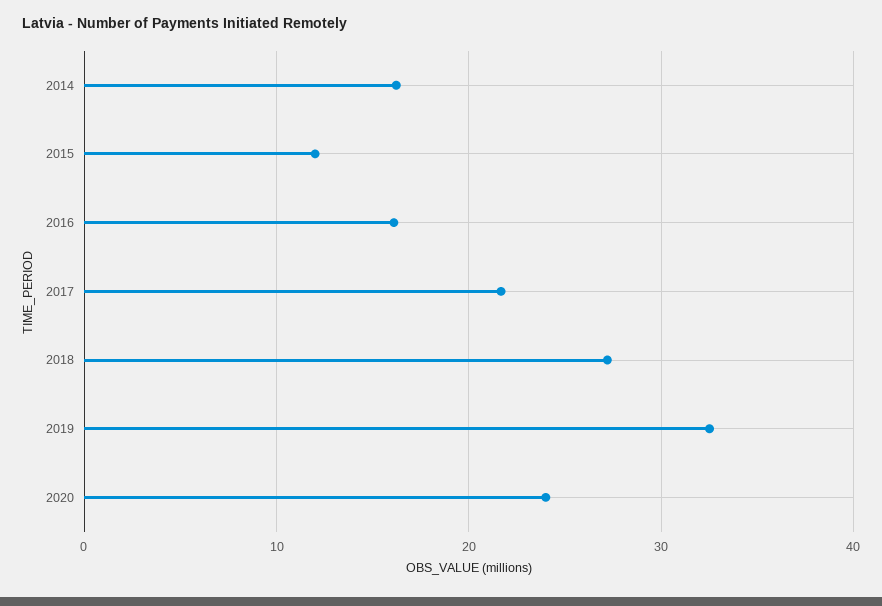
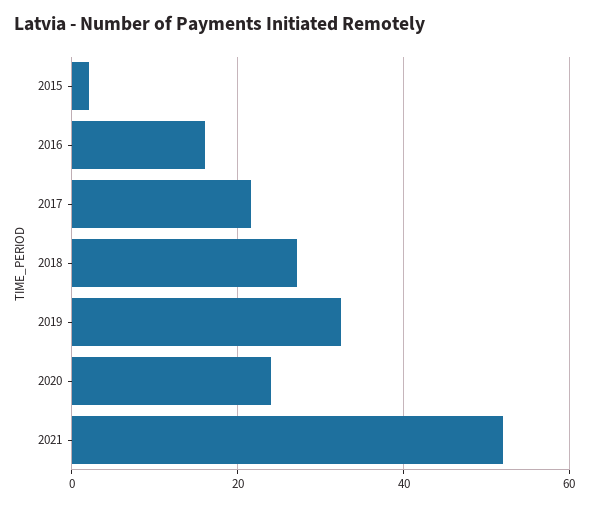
2014: 16 -> none
2015: 12 -> 2
2021: none -> 52

